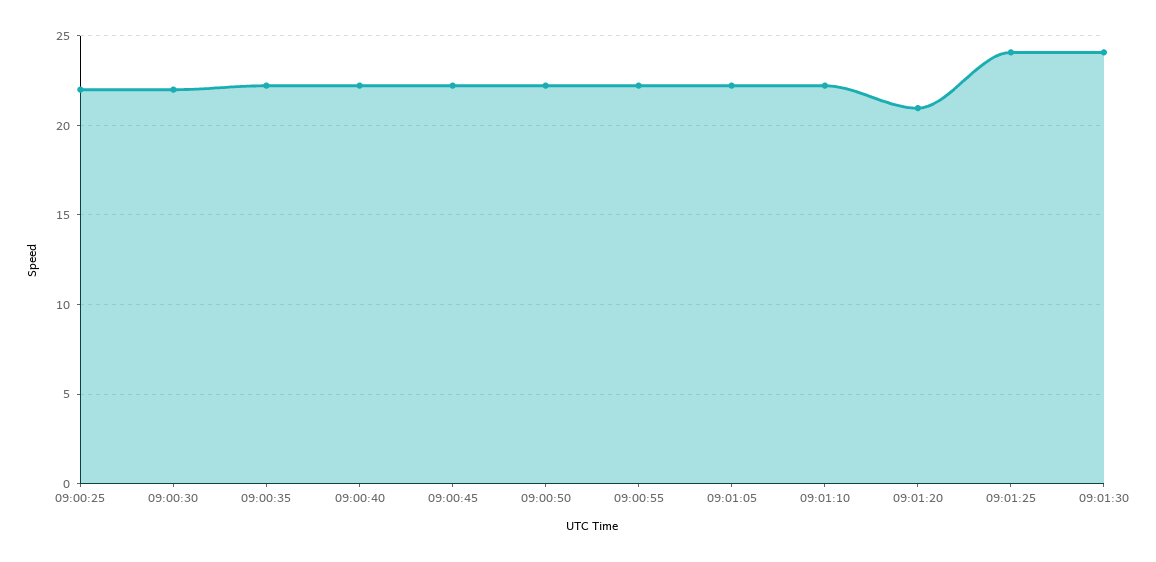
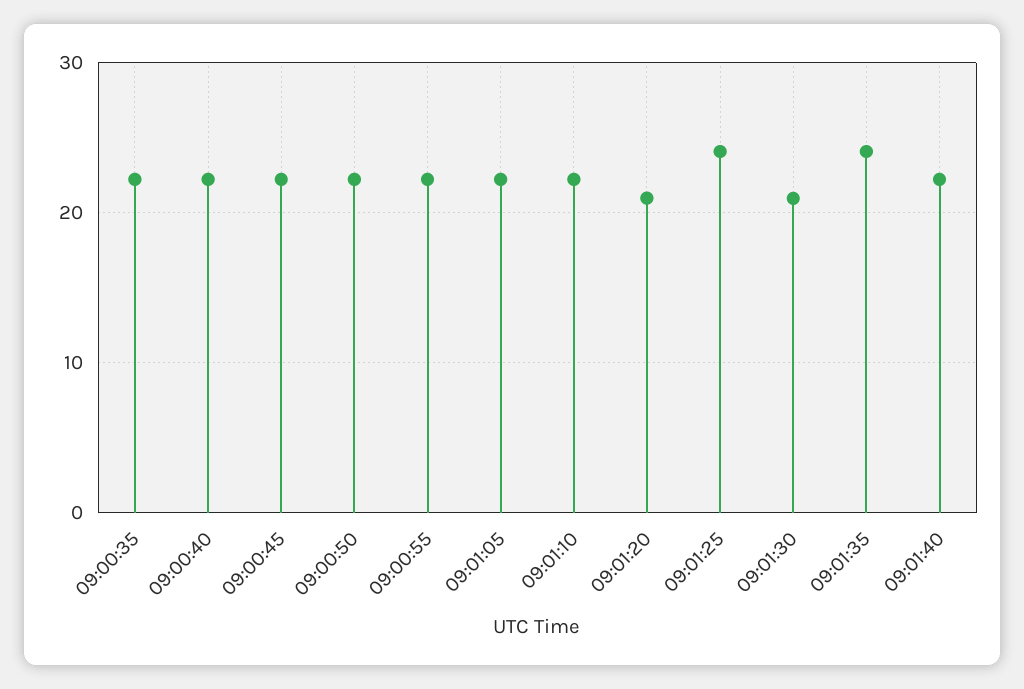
09:00:25: 22 -> none
09:00:30: 22 -> none
09:01:30: 24 -> 21
09:01:35: none -> 24
09:01:40: none -> 22

